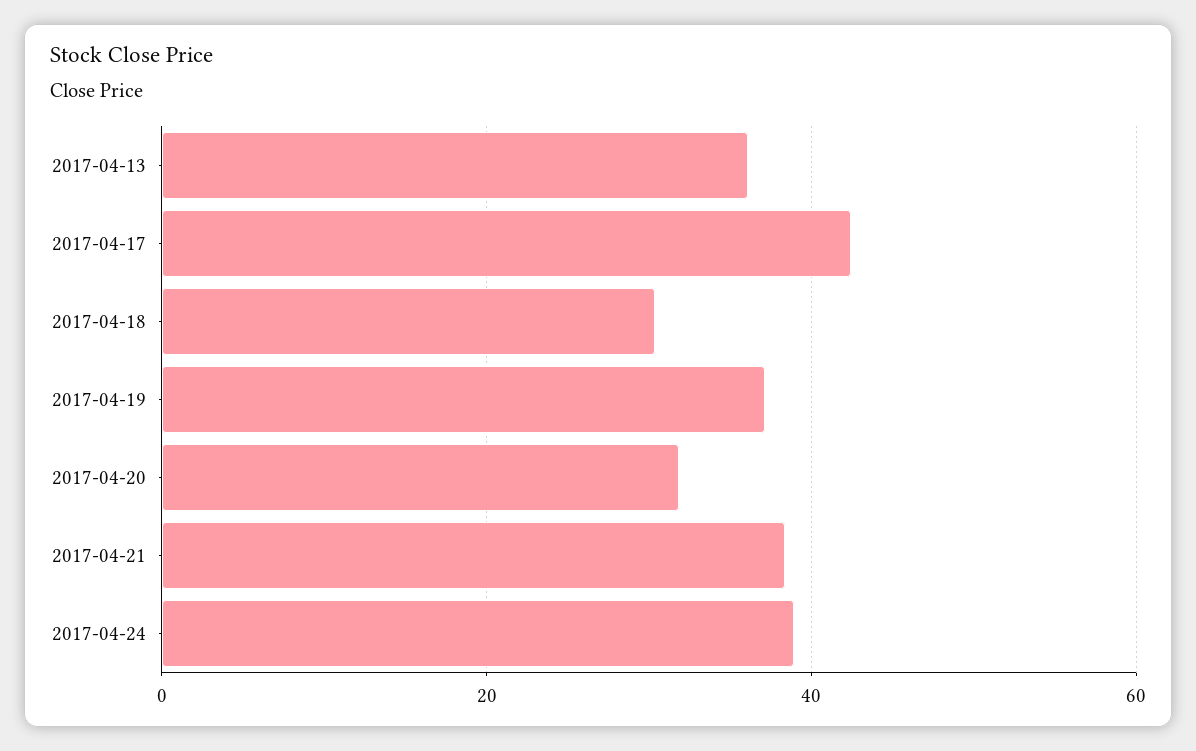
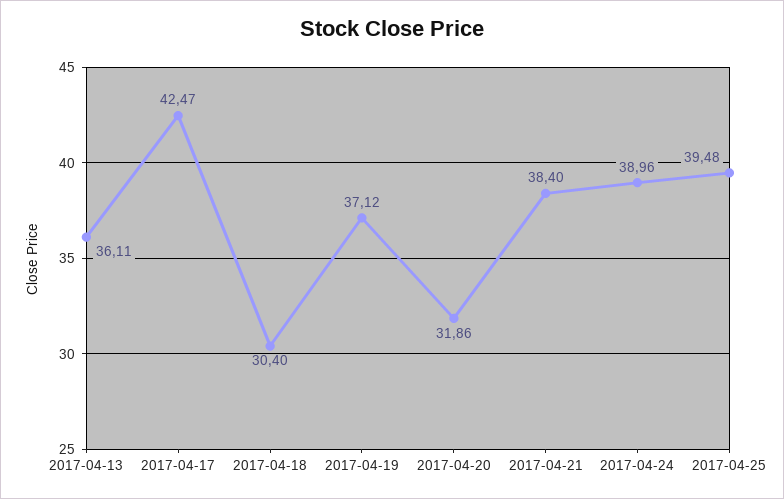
2017-04-25: none -> 39.48

